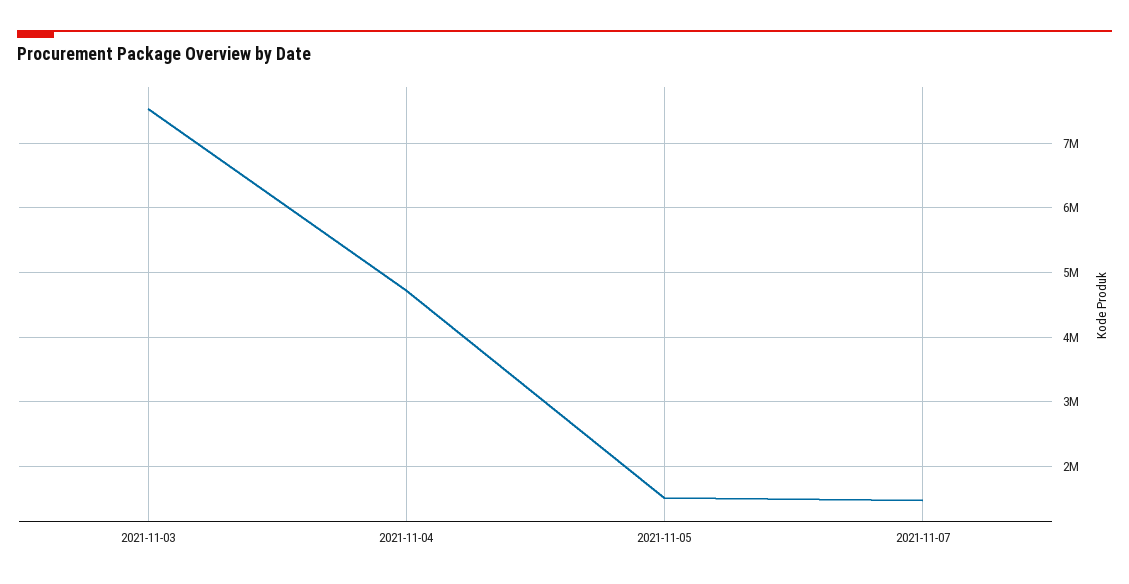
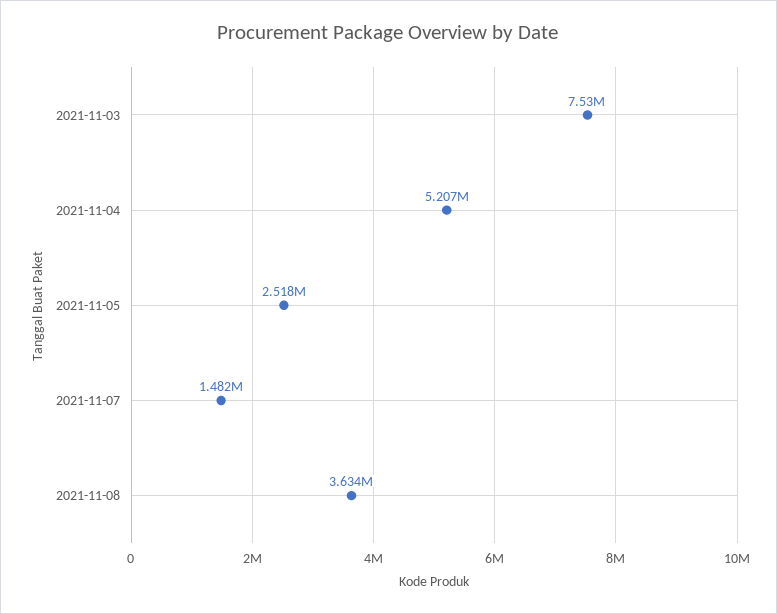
2021-11-04: 4700000 -> 5207000
2021-11-05: 1500000 -> 2518000
2021-11-08: none -> 3634000

